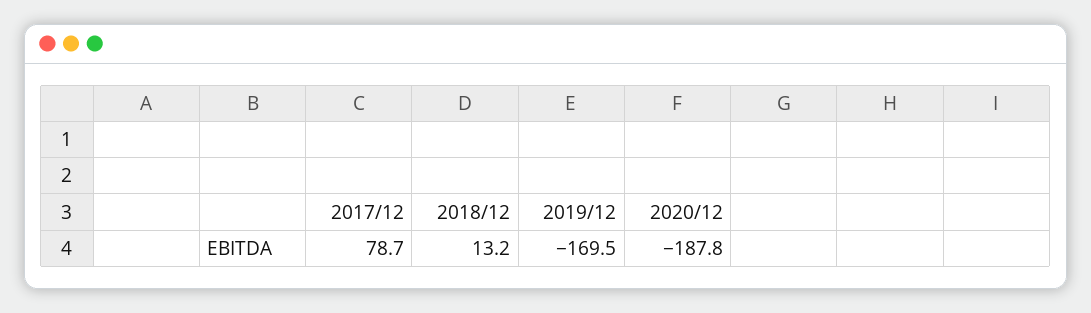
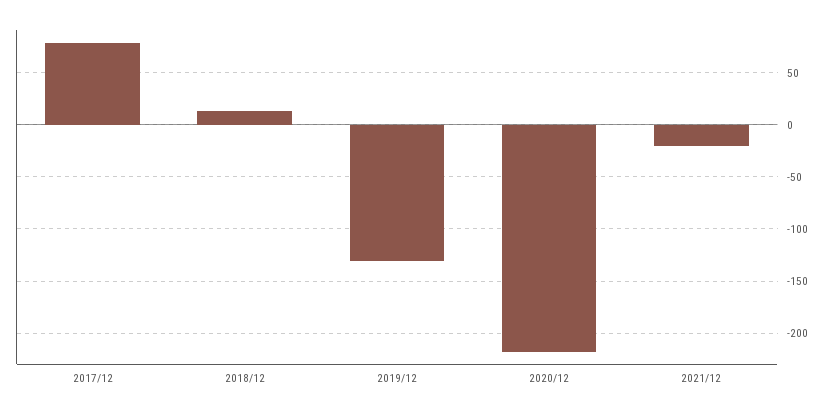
2019/12: -169.5 -> -130
2020/12: -187.8 -> -220
2021/12: none -> -20

